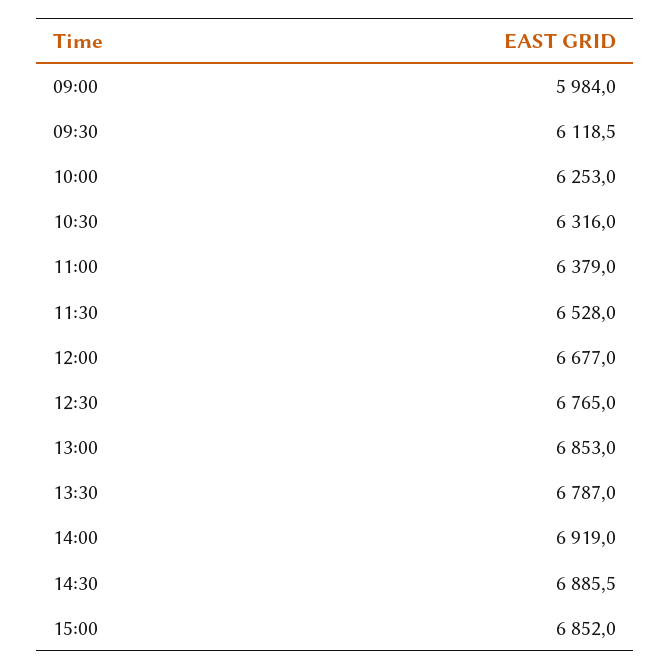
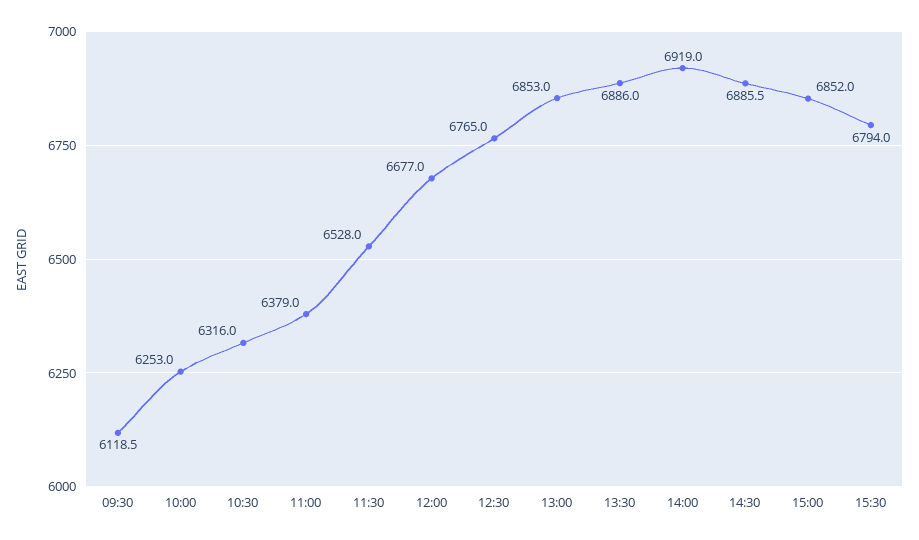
09:00: 5984 -> none
13:30: 6787 -> 6886
15:30: none -> 6794

